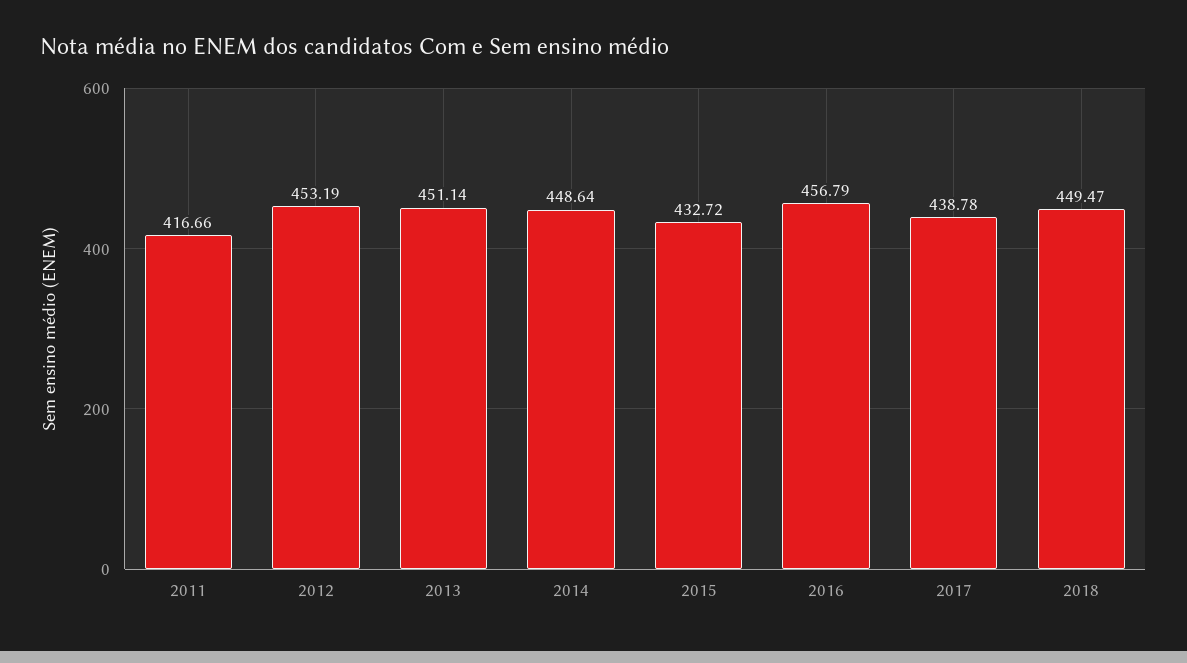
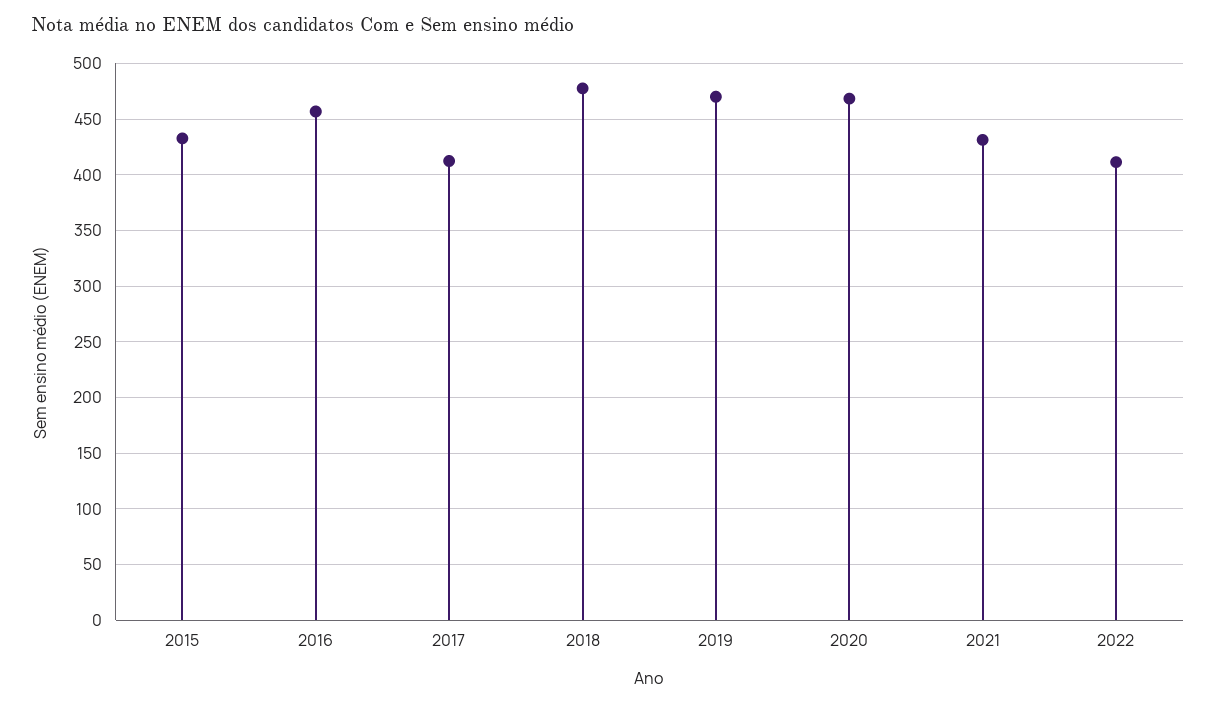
2011: 416.66 -> none
2012: 453.19 -> none
2013: 451.14 -> none
2014: 448.64 -> none
2017: 438.78 -> 410
2018: 449.47 -> 480
2019: none -> 470
2020: none -> 470
2021: none -> 430
2022: none -> 410

